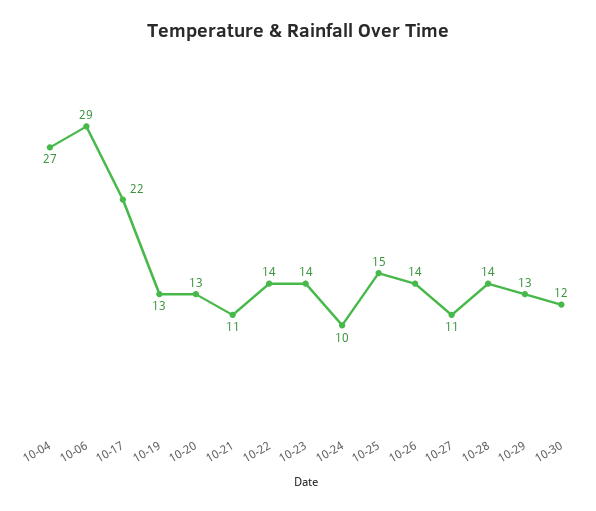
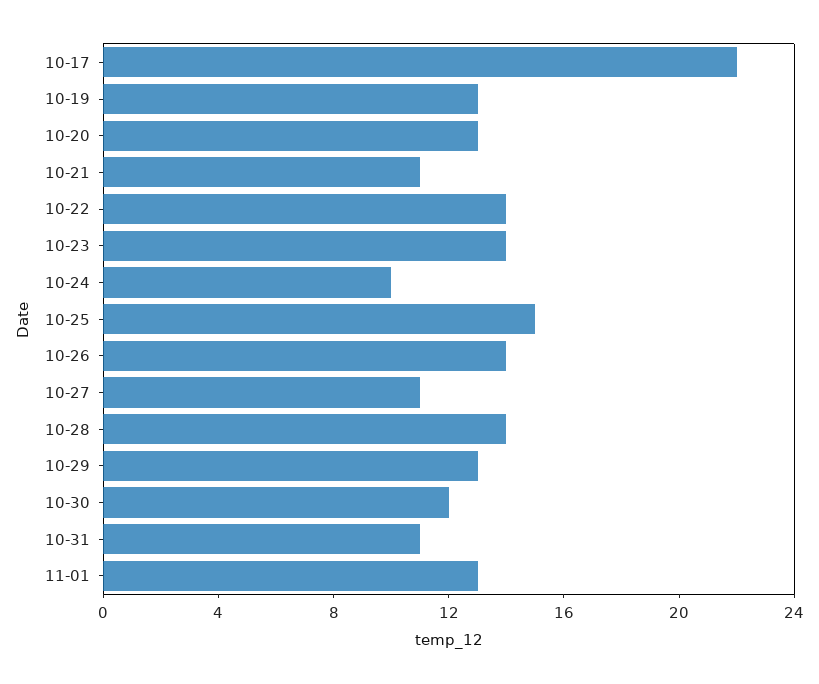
10-04: 27 -> none
10-06: 29 -> none
10-31: none -> 11
11-01: none -> 13

